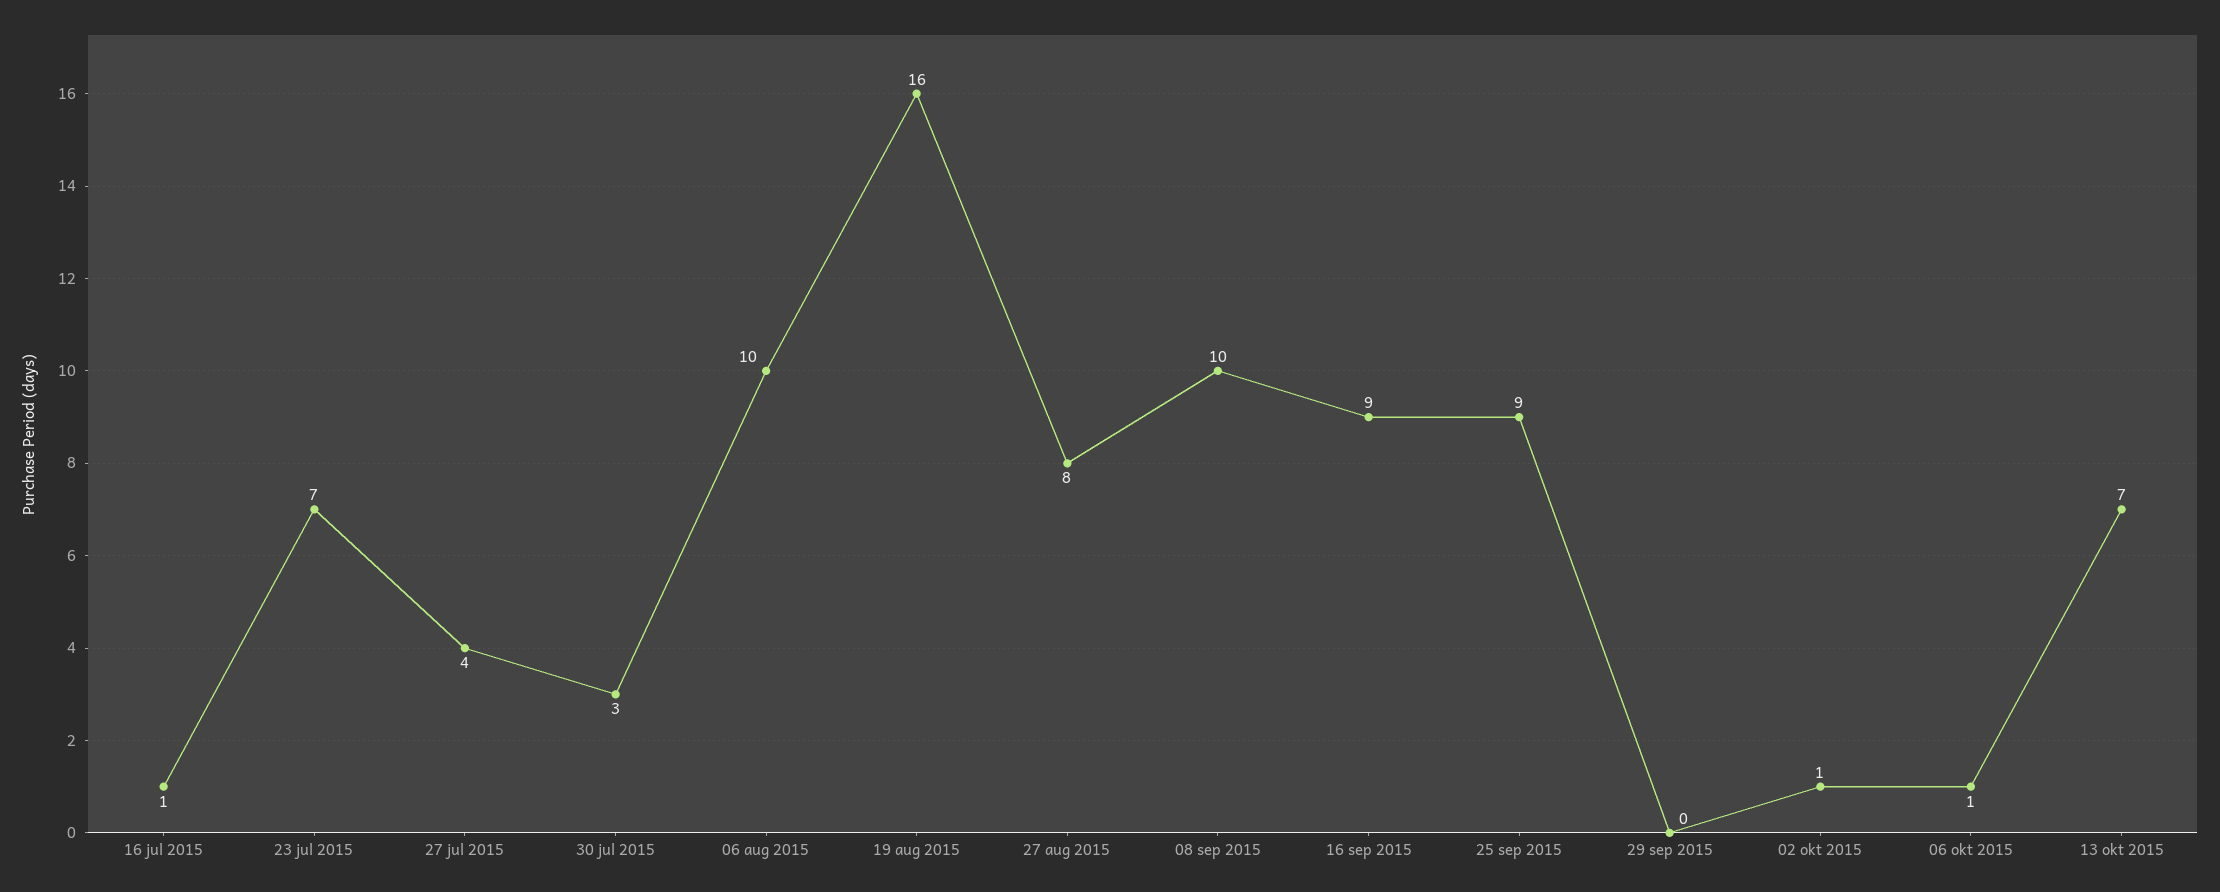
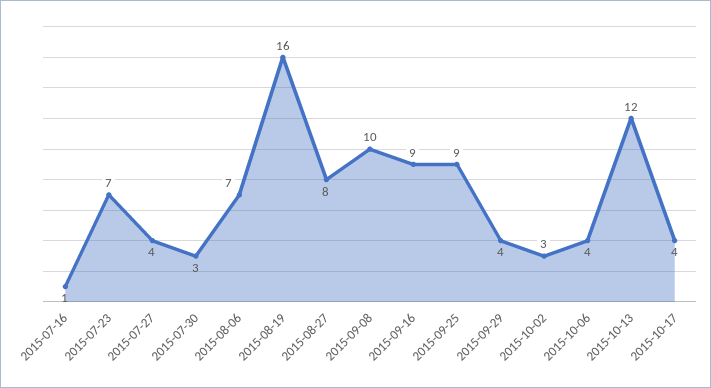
06 aug 2015: 10 -> 7
29 sep 2015: 0 -> 4
02 okt 2015: 1 -> 3
06 okt 2015: 1 -> 4
13 okt 2015: 7 -> 12
2015-10-17: none -> 4

